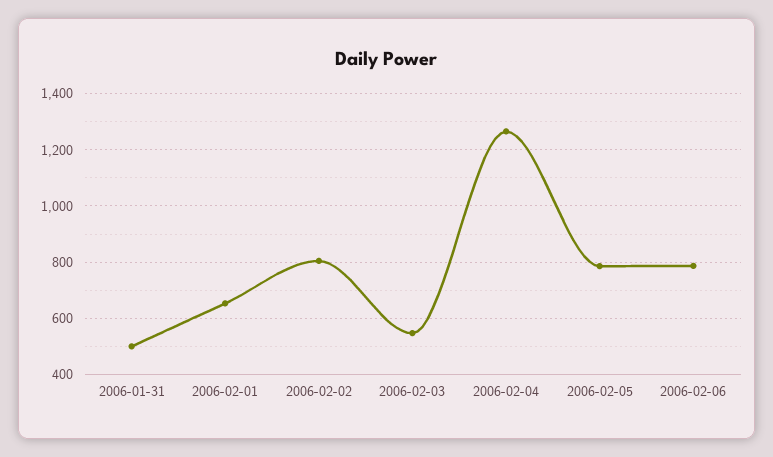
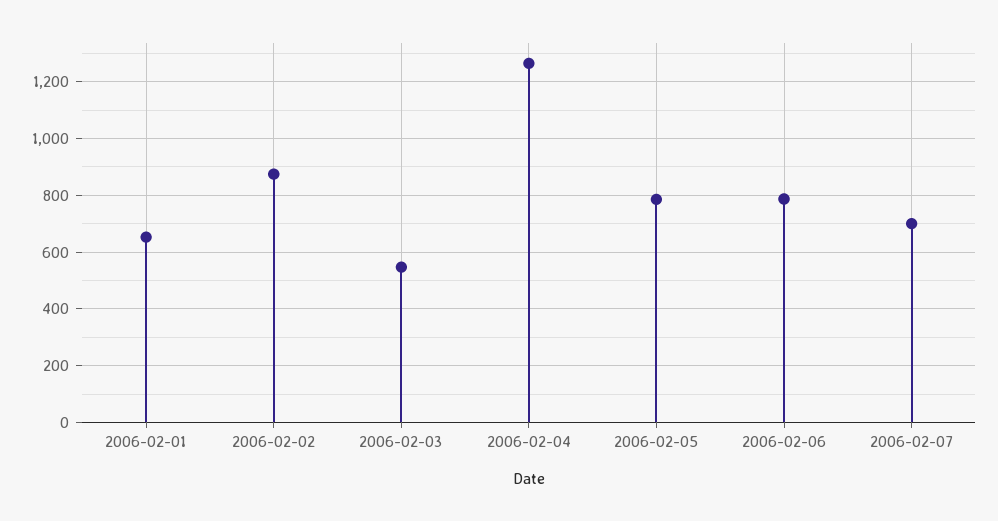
2006-01-31: 500 -> none
2006-02-02: 800 -> 875
2006-02-07: none -> 700

